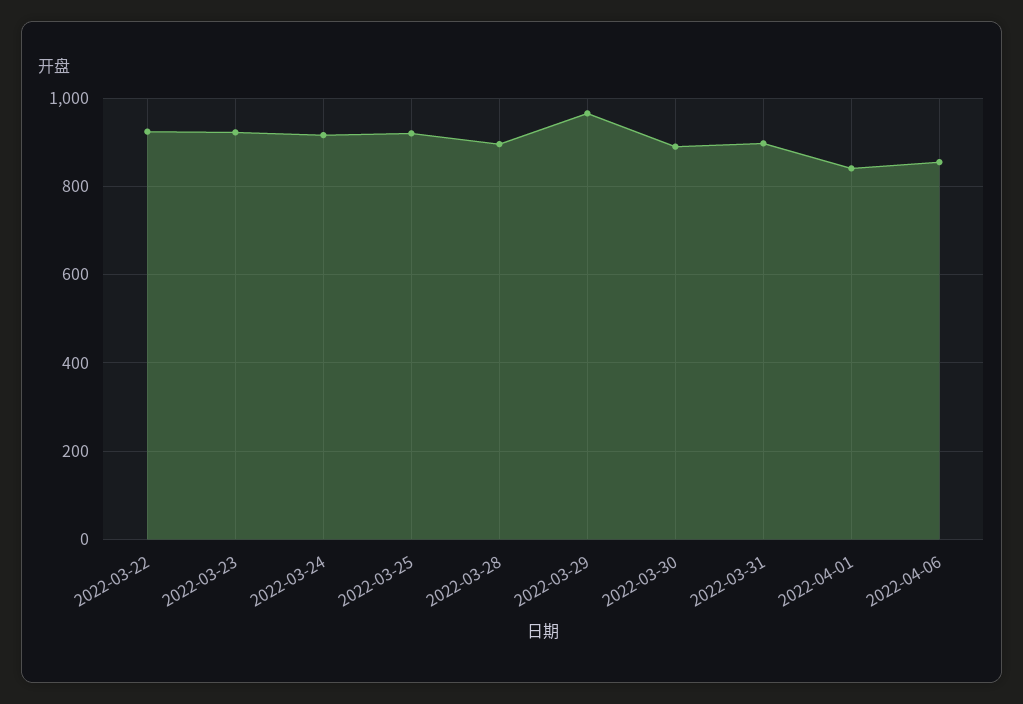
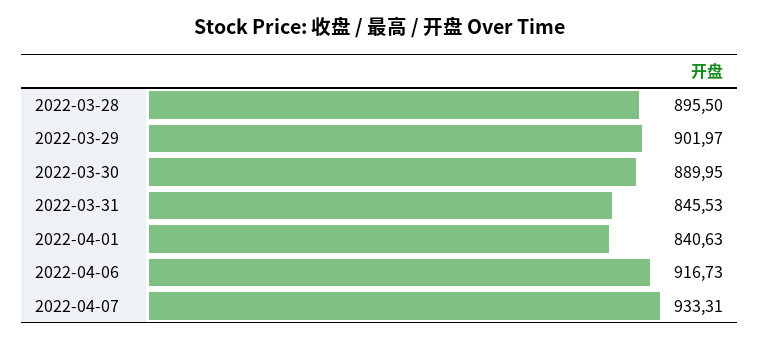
2022-03-22: 920 -> none
2022-03-23: 920 -> none
2022-03-24: 920 -> none
2022-03-25: 920 -> none
2022-03-29: 960 -> 901.97
2022-03-31: 900 -> 845.53
2022-04-06: 860 -> 916.73
2022-04-07: none -> 933.31

